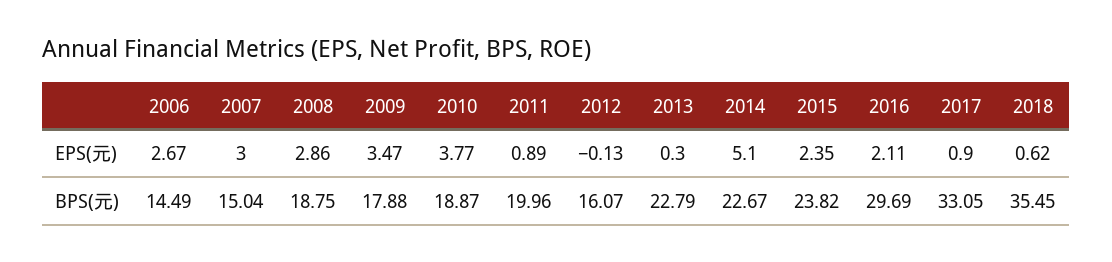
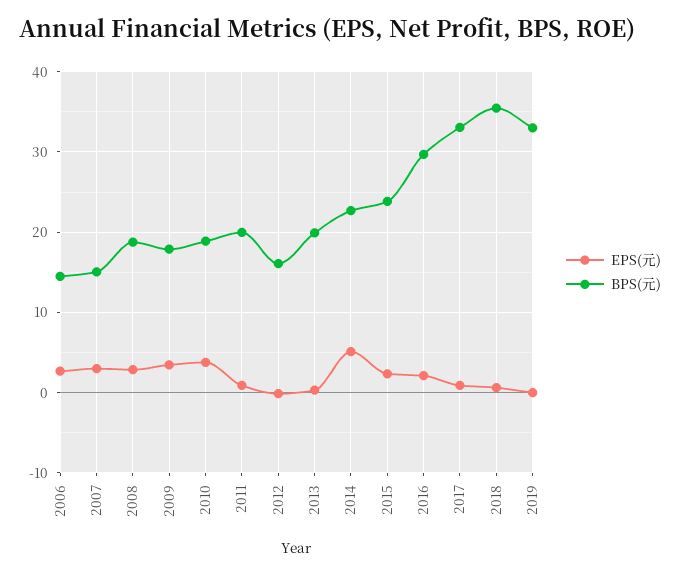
BPS(元), 2013: 22.79 -> 20
EPS(元), 2019: none -> 0
BPS(元), 2019: none -> 33

